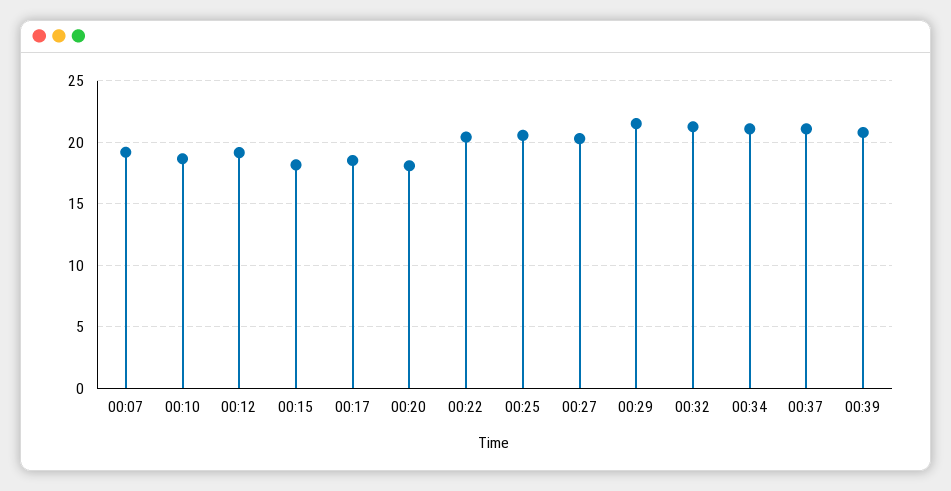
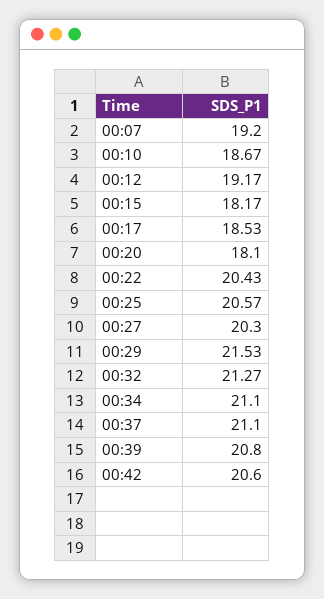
00:42: none -> 20.6

